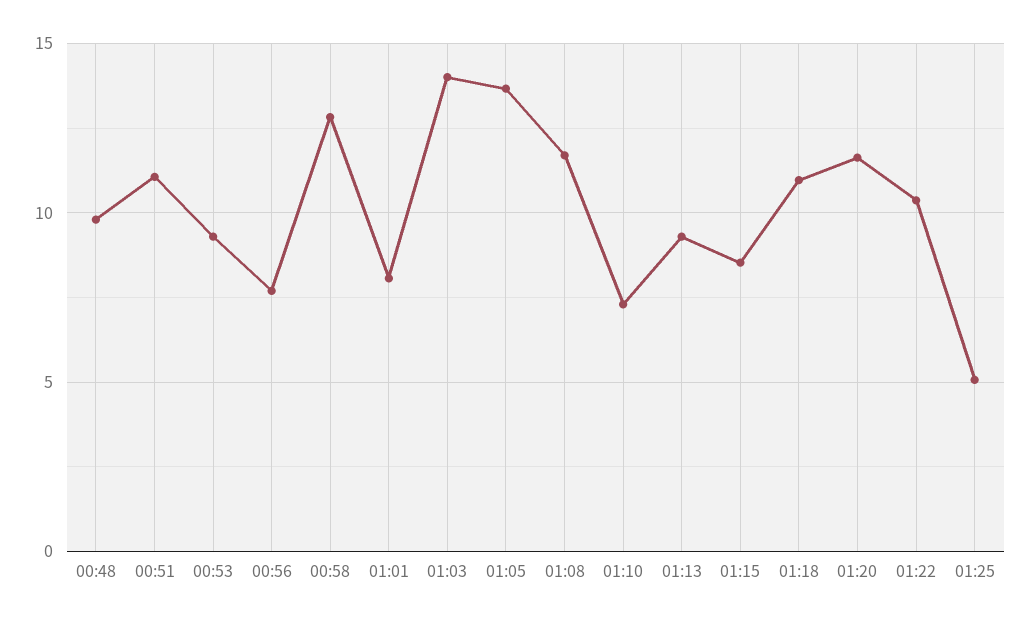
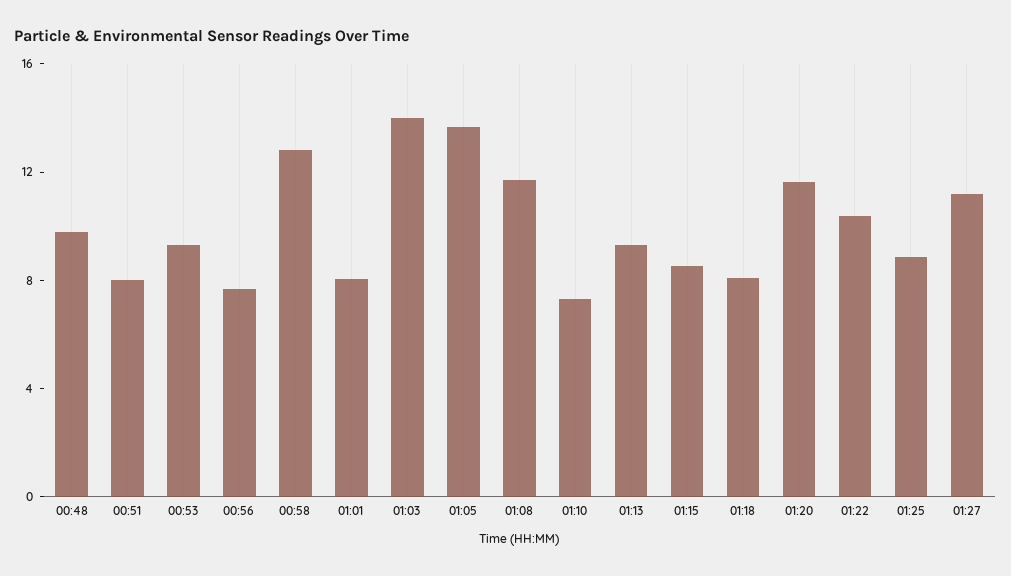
00:51: 11 -> 8
01:18: 11 -> 8
01:25: 5 -> 9
01:27: none -> 11

